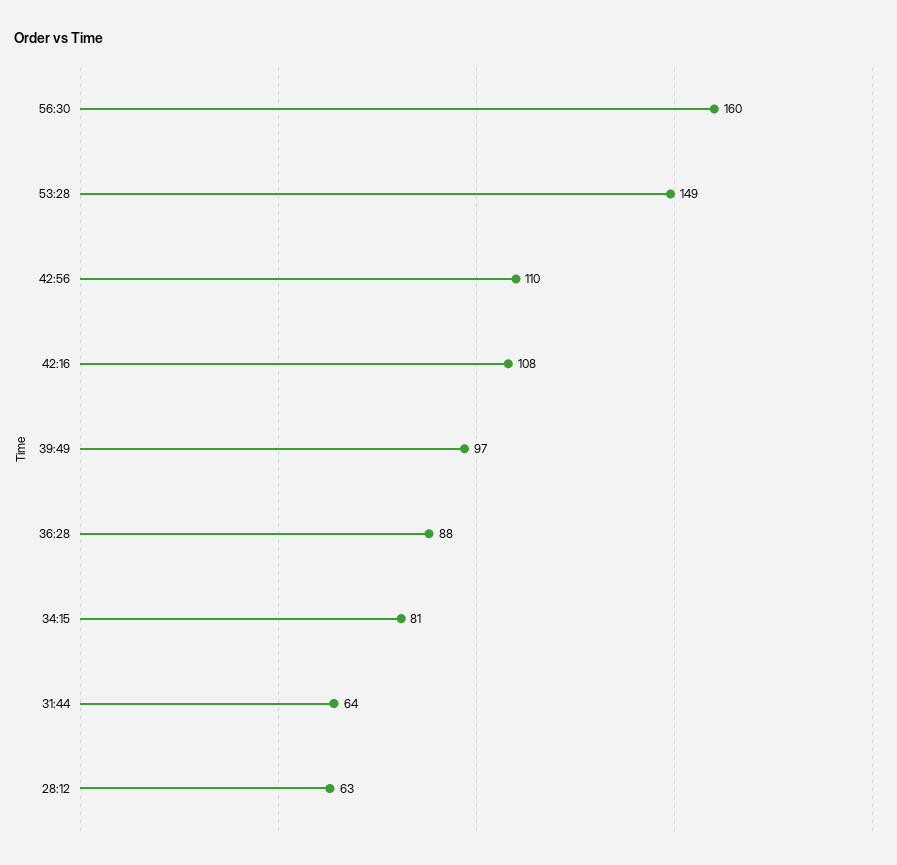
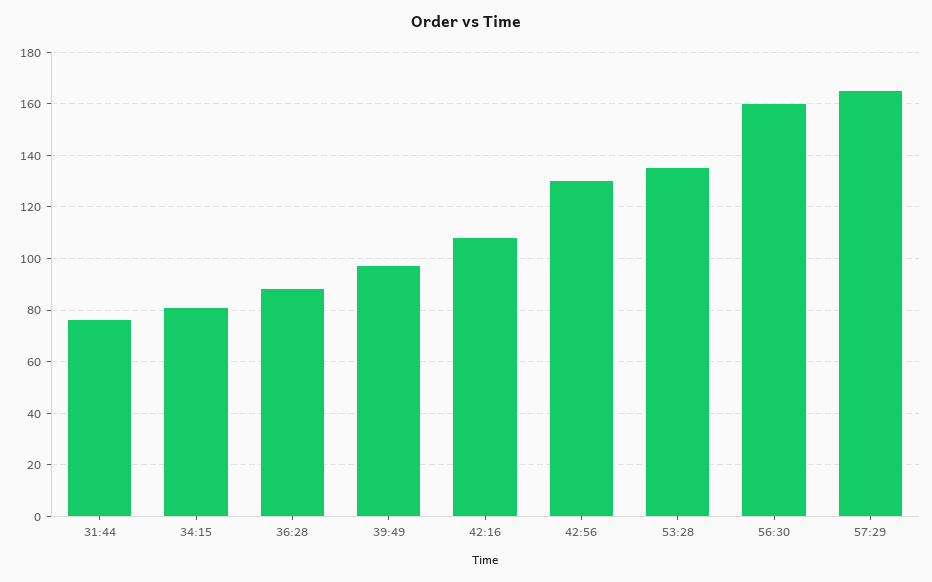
53:28: 149 -> 135
42:56: 110 -> 130
31:44: 64 -> 75
28:12: 63 -> none
57:29: none -> 165

